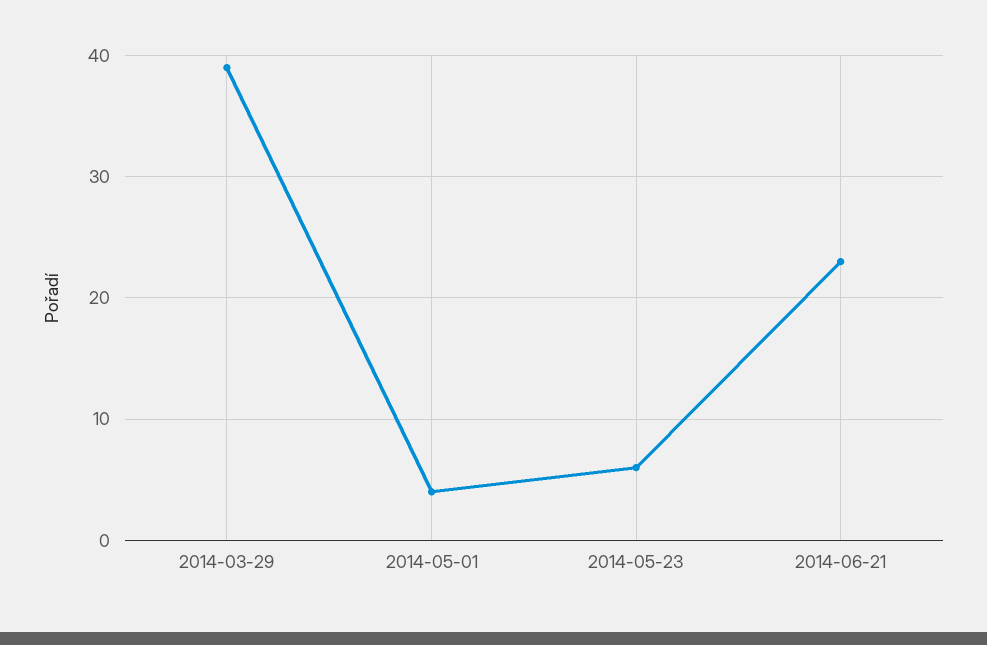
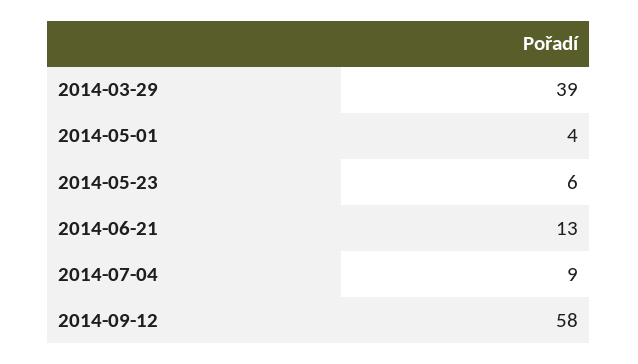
2014-06-21: 23 -> 13
2014-07-04: none -> 9
2014-09-12: none -> 58

